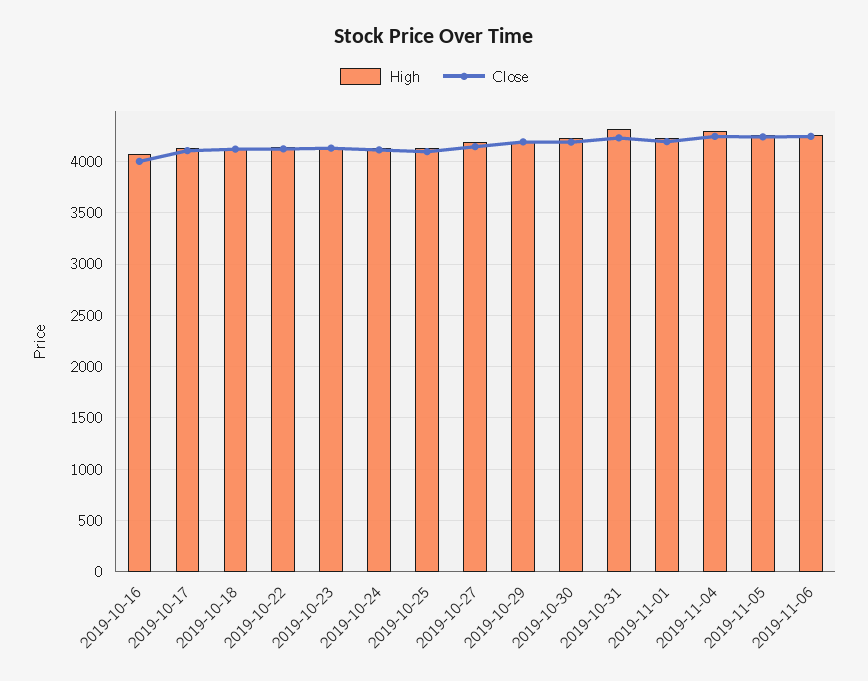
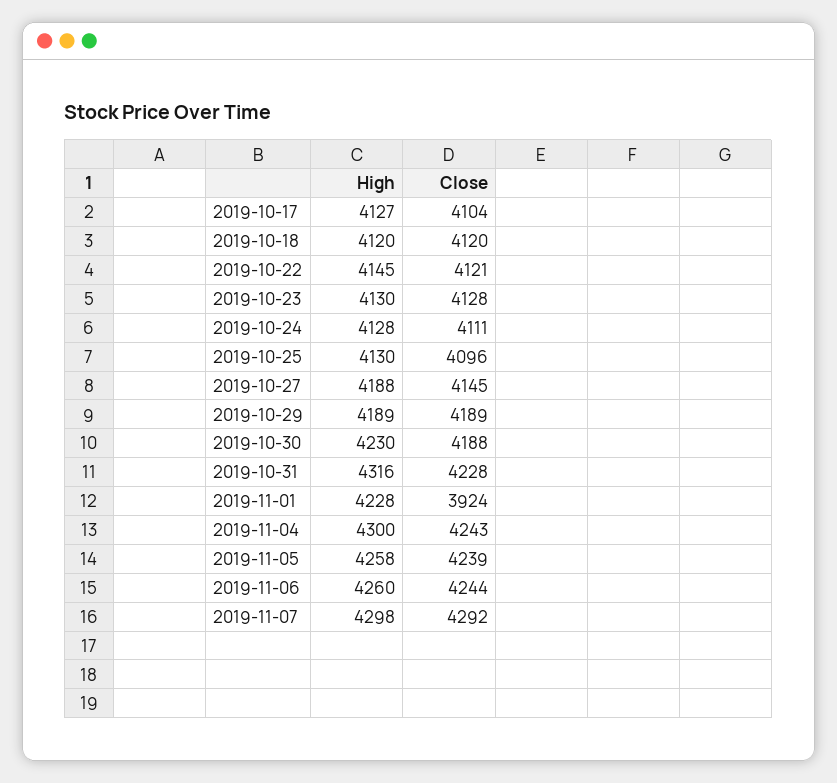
High, 2019-10-16: 4100 -> none
Close, 2019-10-16: 4000 -> none
Close, 2019-11-01: 4200 -> 3924
High, 2019-11-07: none -> 4298
Close, 2019-11-07: none -> 4292

